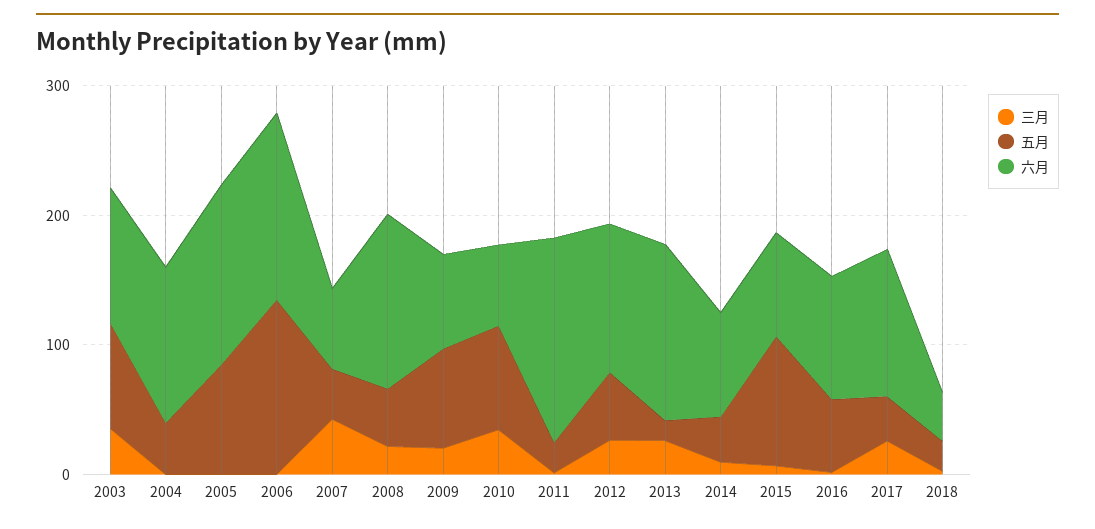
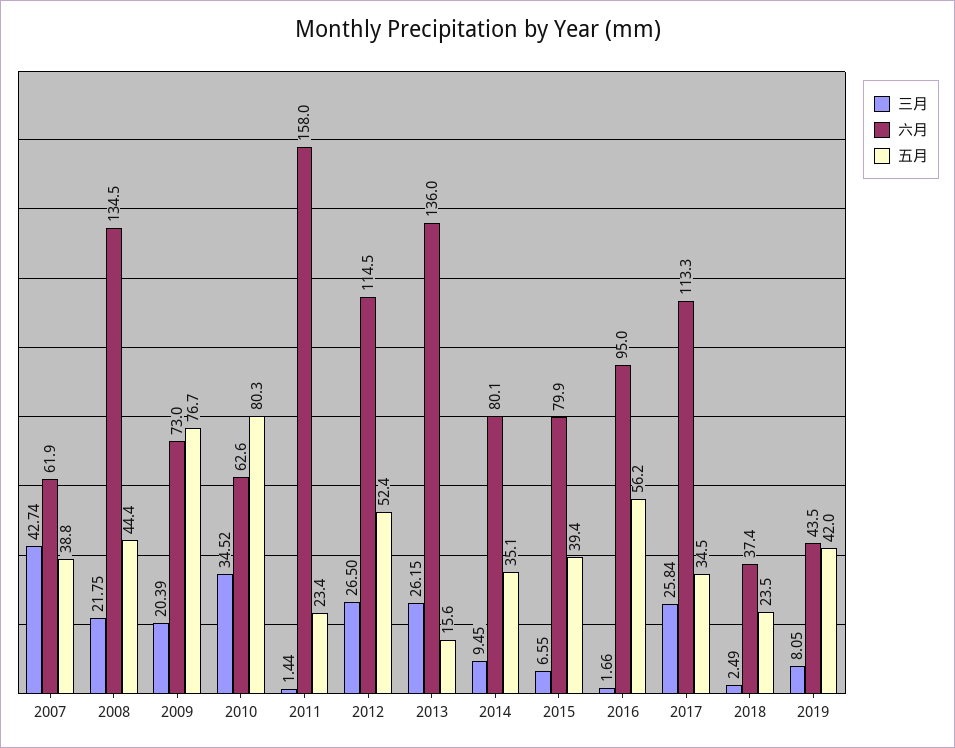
三月, 2003: 40 -> none
五月, 2003: 80 -> none
六月, 2003: 100 -> none
三月, 2004: 0 -> none
五月, 2004: 40 -> none
六月, 2004: 120 -> none
三月, 2005: 0 -> none
五月, 2005: 80 -> none
六月, 2005: 140 -> none
三月, 2006: 0 -> none
五月, 2006: 140 -> none
六月, 2006: 140 -> none
五月, 2015: 100 -> 39.4
三月, 2019: none -> 8.05
六月, 2019: none -> 43.5
五月, 2019: none -> 42

